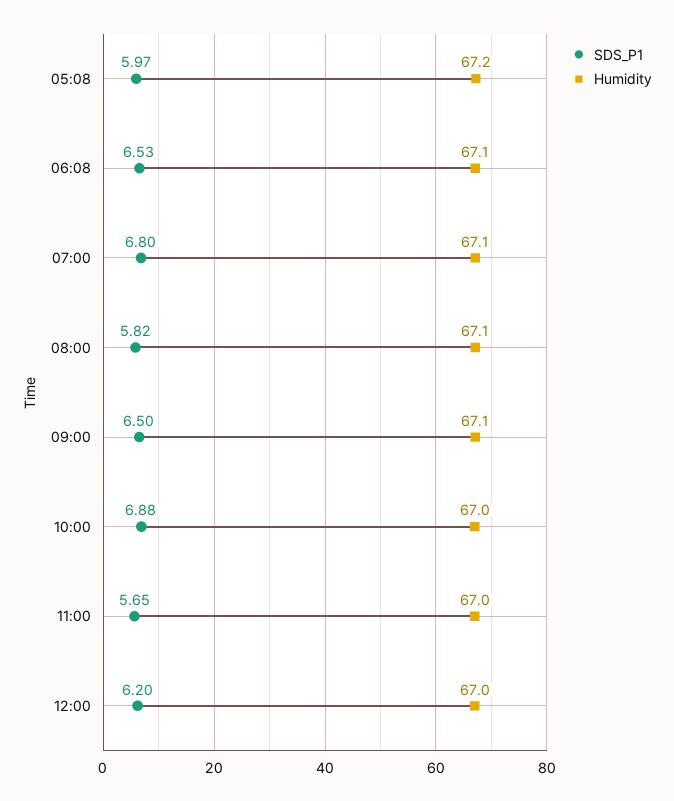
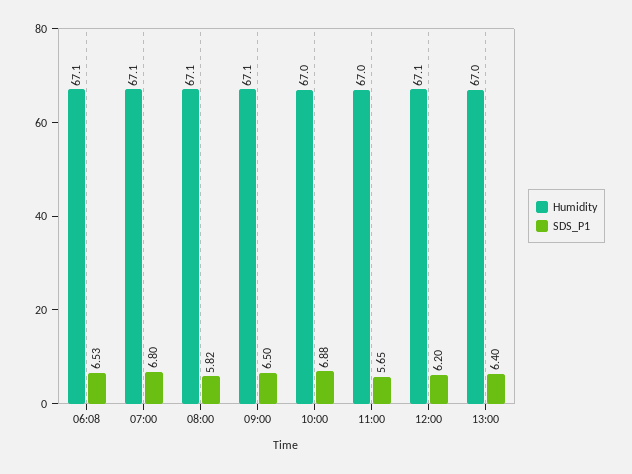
SDS_P1, 05:08: 5.97 -> none
Humidity, 05:08: 67.2 -> none
Humidity, 12:00: 67 -> 67.1
Humidity, 13:00: none -> 67
SDS_P1, 13:00: none -> 6.4

